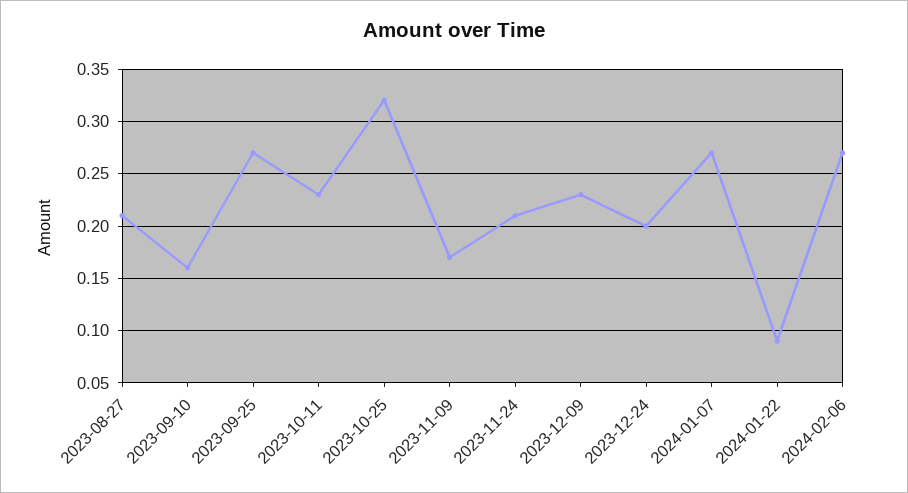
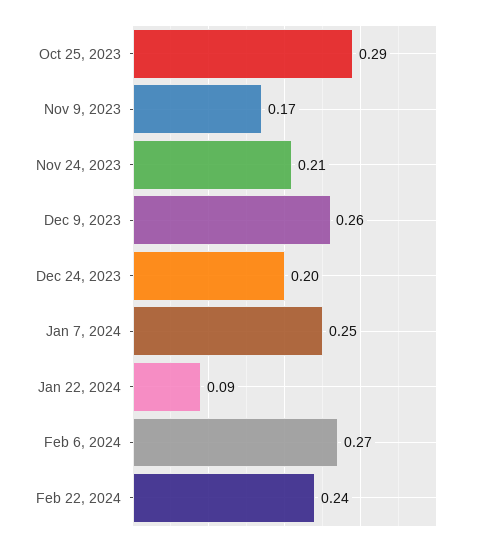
2023-08-27: 0.21 -> none
2023-09-10: 0.16 -> none
2023-09-25: 0.27 -> none
2023-10-11: 0.23 -> none
2023-10-25: 0.32 -> 0.29
2023-12-09: 0.23 -> 0.26
2024-01-07: 0.27 -> 0.25
Feb 22, 2024: none -> 0.24

